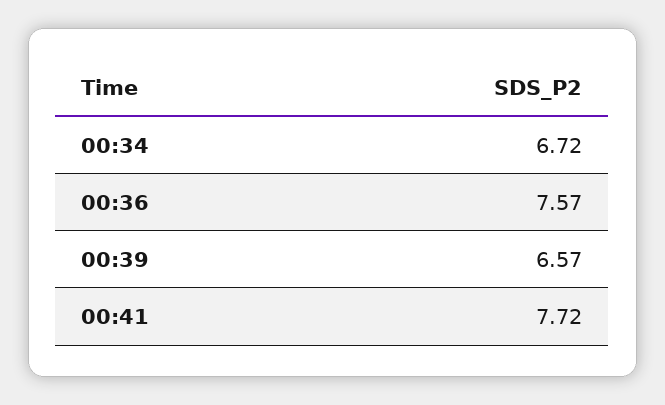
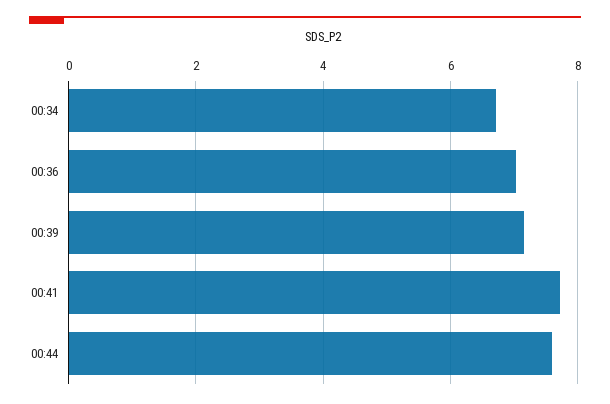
00:36: 7.57 -> 7
00:39: 6.57 -> 7.2
00:44: none -> 7.6

